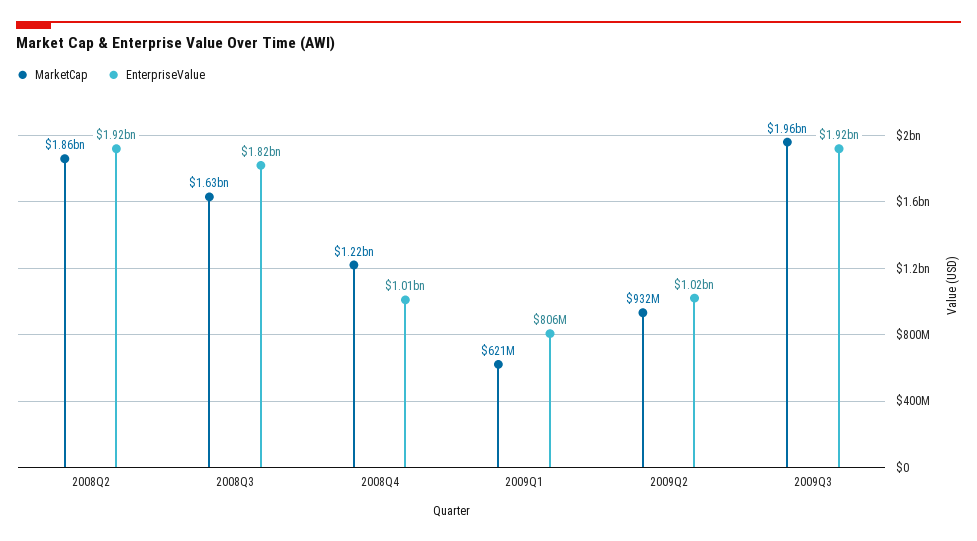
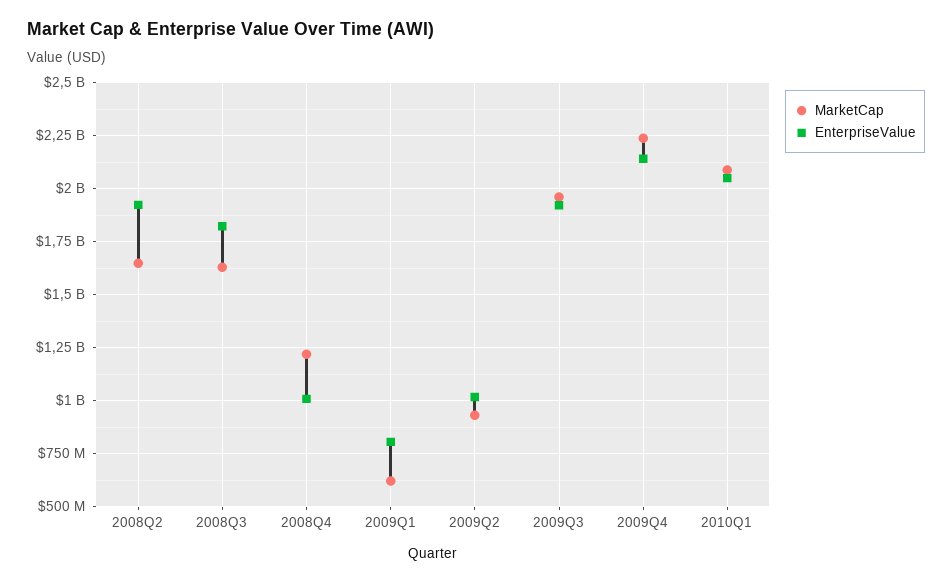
MarketCap, 2008Q2: 1860000000 -> 1650000000
MarketCap, 2009Q4: none -> 2250000000
EnterpriseValue, 2009Q4: none -> 2150000000
MarketCap, 2010Q1: none -> 2100000000
EnterpriseValue, 2010Q1: none -> 2050000000

